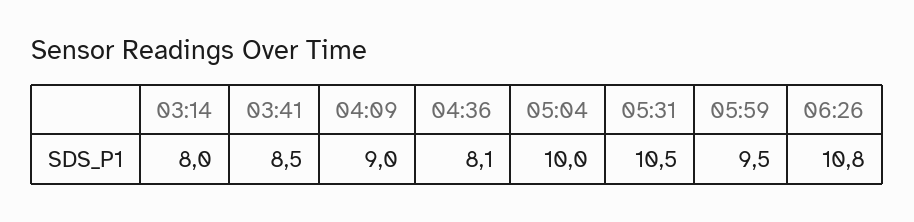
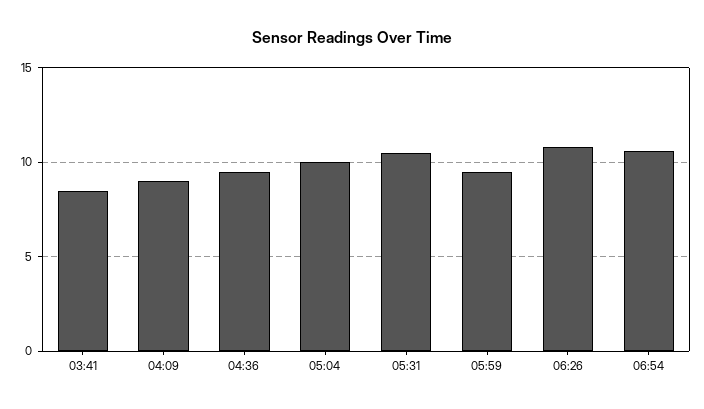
03:14: 8 -> none
04:36: 8.1 -> 9.5
06:54: none -> 10.5

